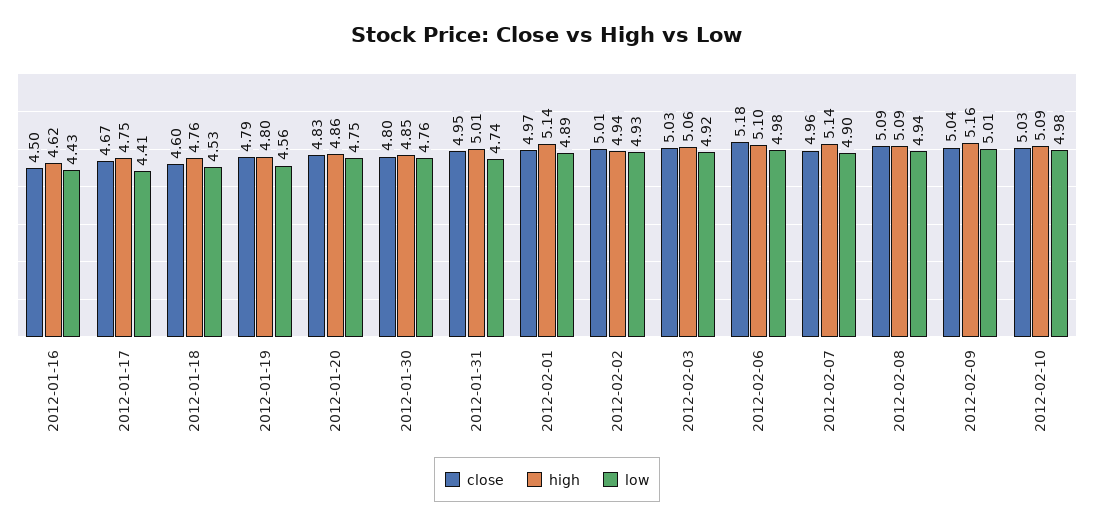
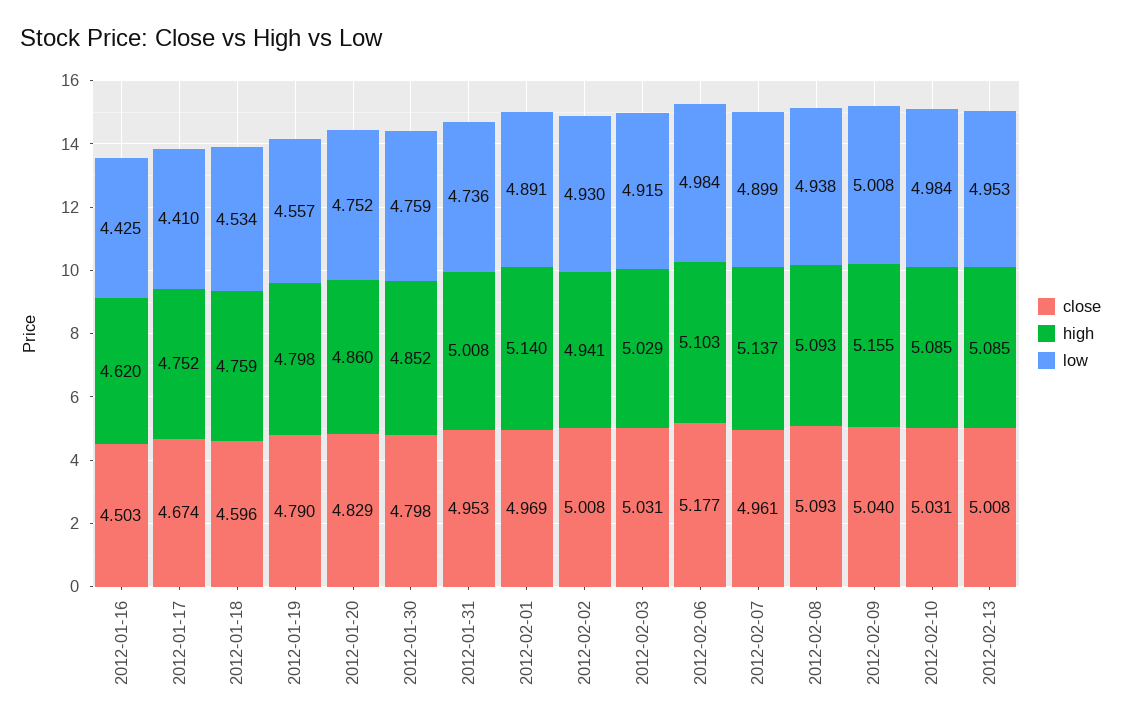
high, 2012-02-03: 5.06 -> 5.029
close, 2012-02-13: none -> 5.008
high, 2012-02-13: none -> 5.085
low, 2012-02-13: none -> 4.953

